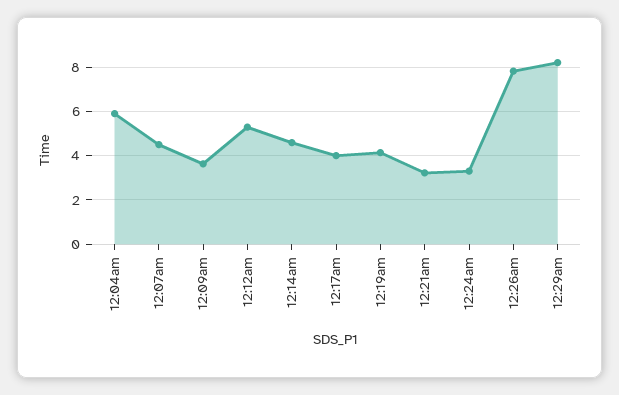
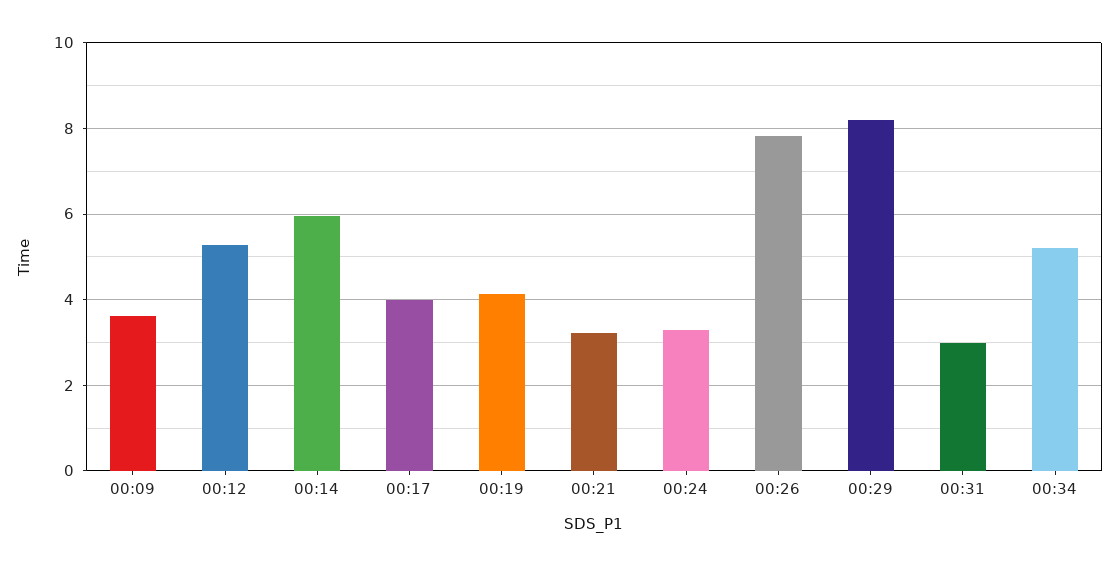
12:04am: 6 -> none
12:07am: 4.5 -> none
12:14am: 4.5 -> 6
00:31: none -> 3
00:34: none -> 5.2

